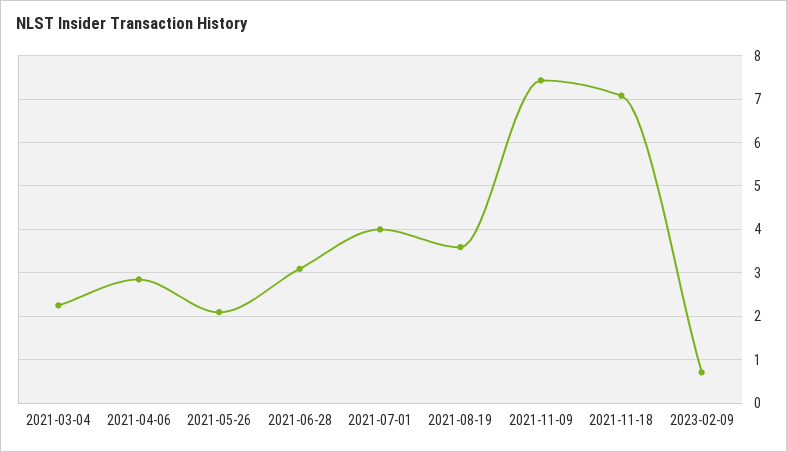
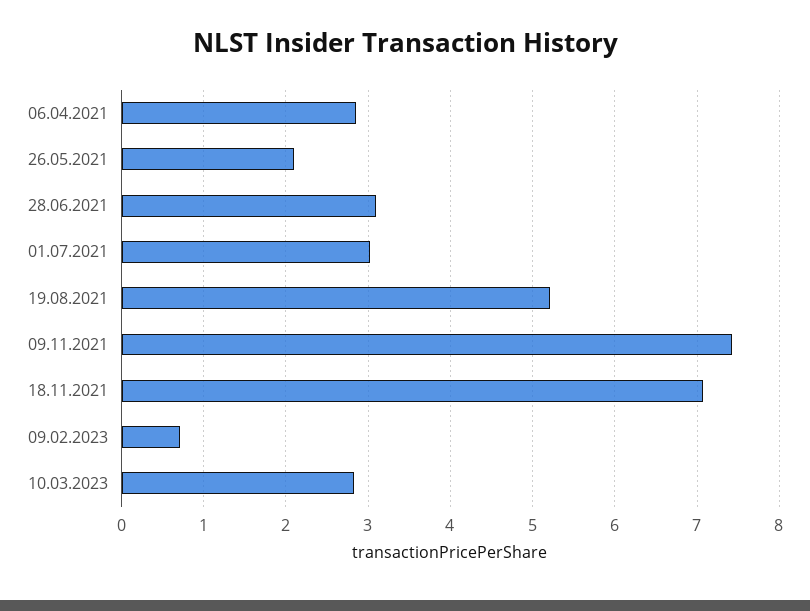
2021-03-04: 2.2 -> none
2021-07-01: 4 -> 3
2021-08-19: 3.6 -> 5.2
10.03.2023: none -> 2.8

